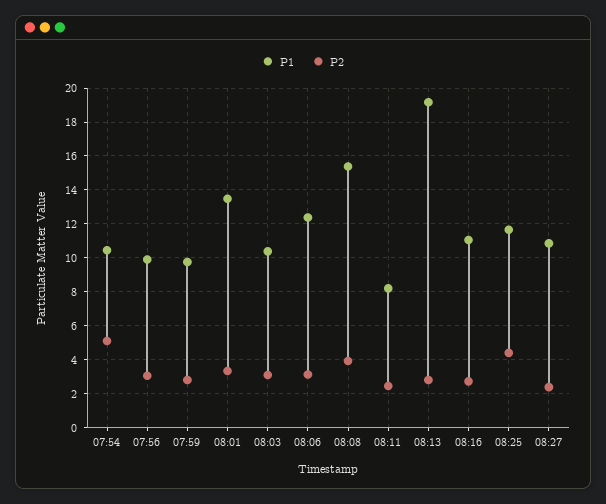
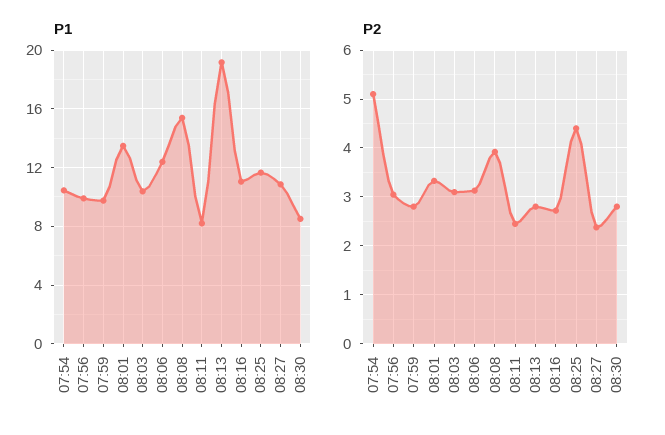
P1, 08:30: none -> 8.5
P2, 08:30: none -> 2.8

